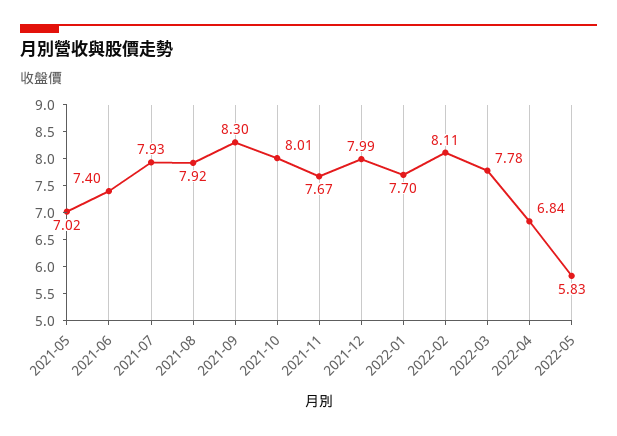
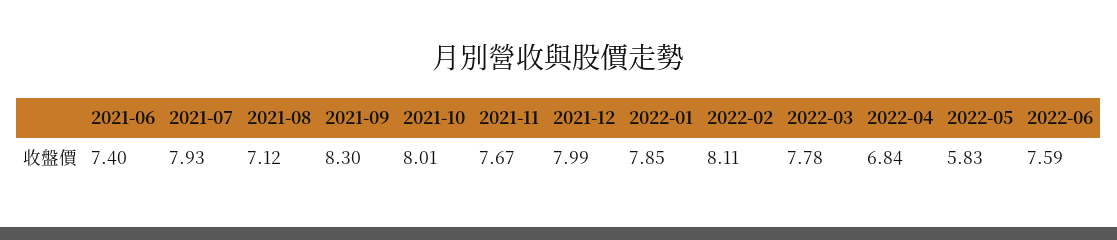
2021-05: 7.02 -> none
2021-08: 7.92 -> 7.12
2022-01: 7.7 -> 7.85
2022-06: none -> 7.59

